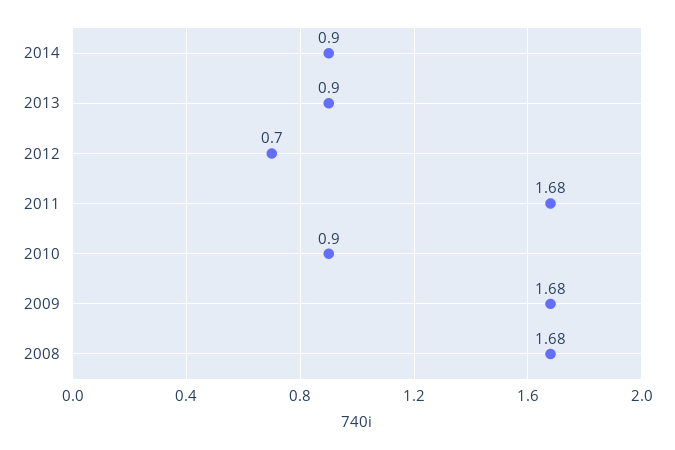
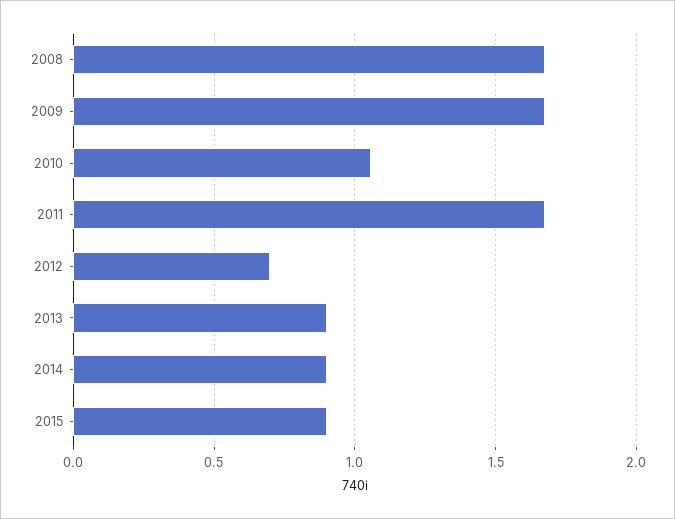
2010: 0.9 -> 1.05
2015: none -> 0.9

